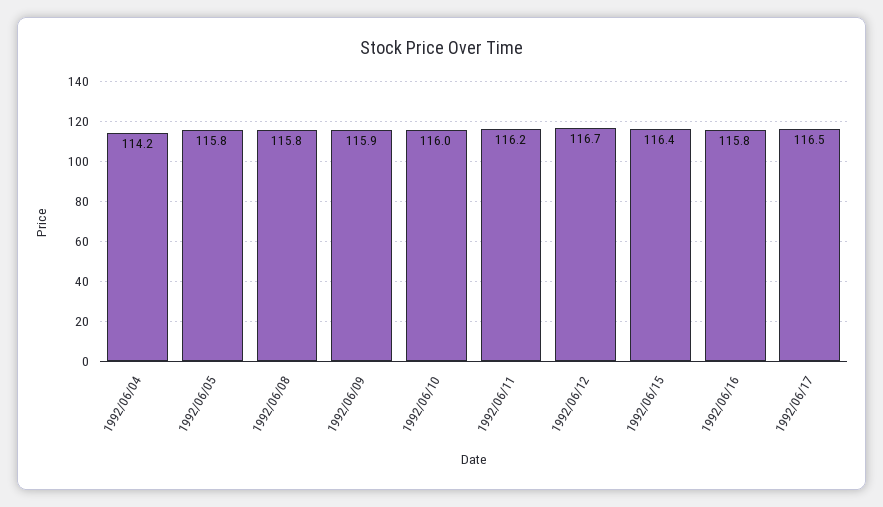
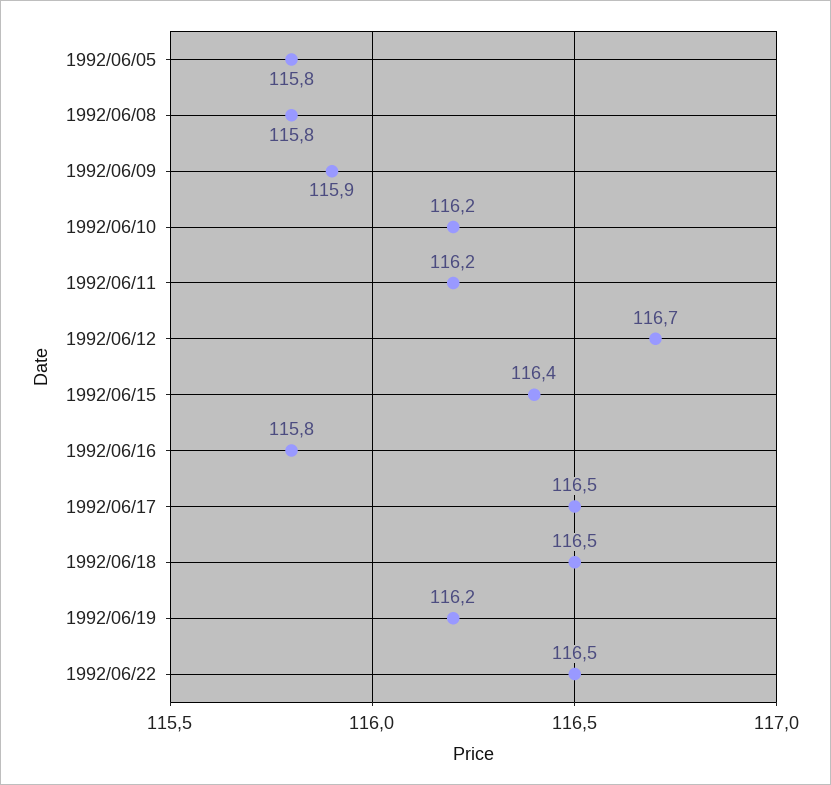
1992/06/04: 114.2 -> none
1992/06/10: 116 -> 116.2
1992/06/18: none -> 116.5
1992/06/19: none -> 116.2
1992/06/22: none -> 116.5

